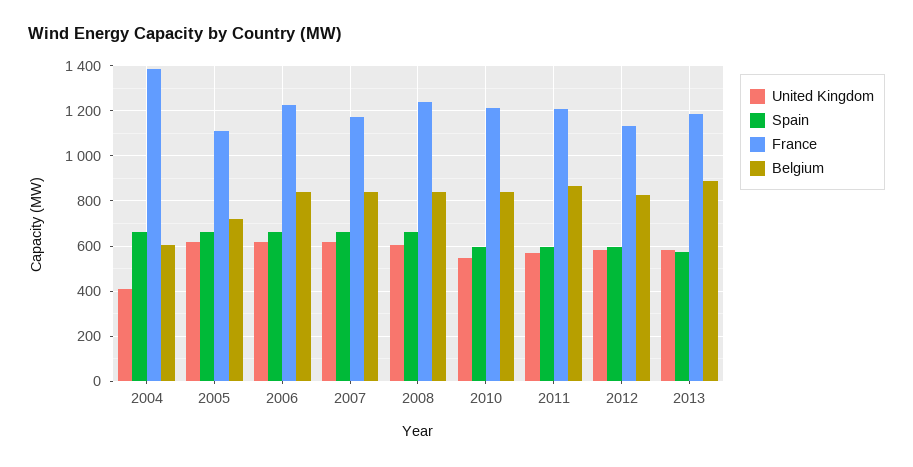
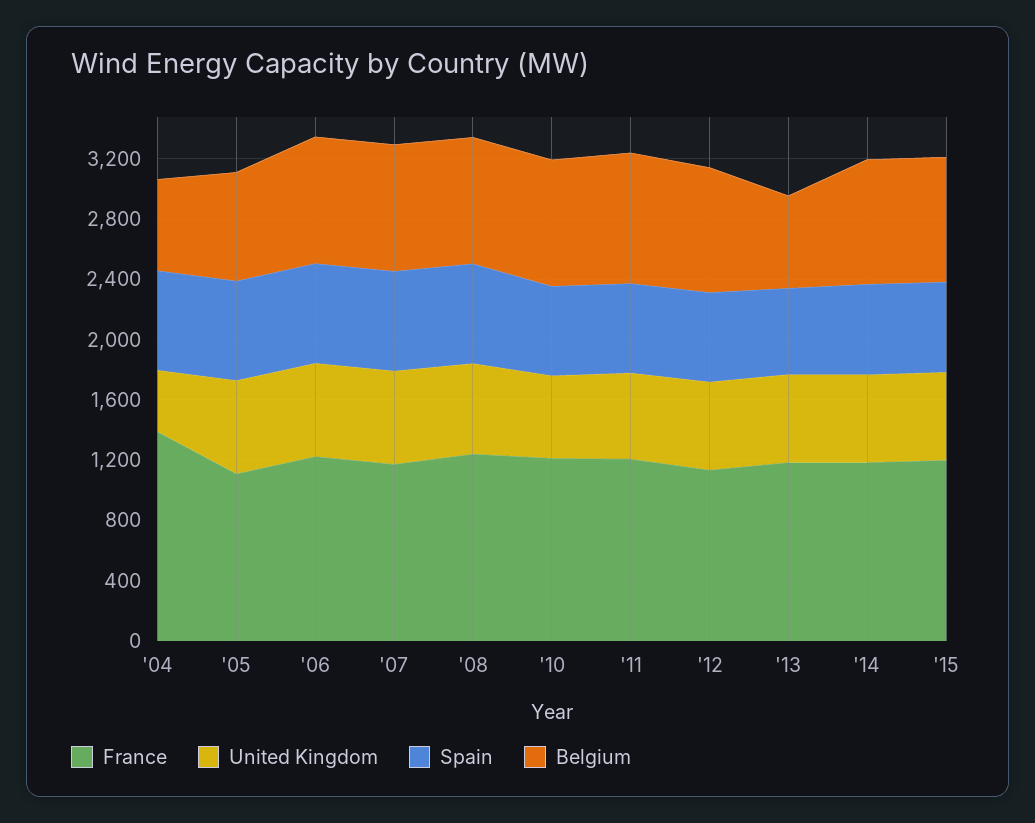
Belgium, 2013: 900 -> 600
France, '14: none -> 1200
United Kingdom, '14: none -> 600
Spain, '14: none -> 600
Belgium, '14: none -> 800
France, '15: none -> 1200
United Kingdom, '15: none -> 600
Spain, '15: none -> 600
Belgium, '15: none -> 800

